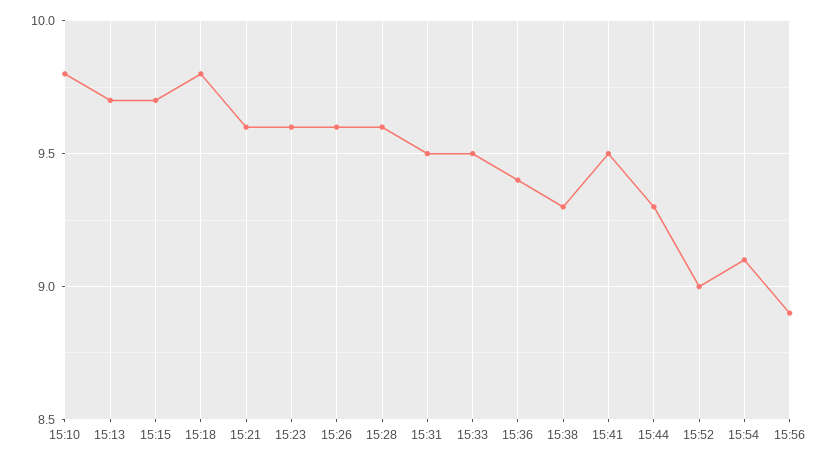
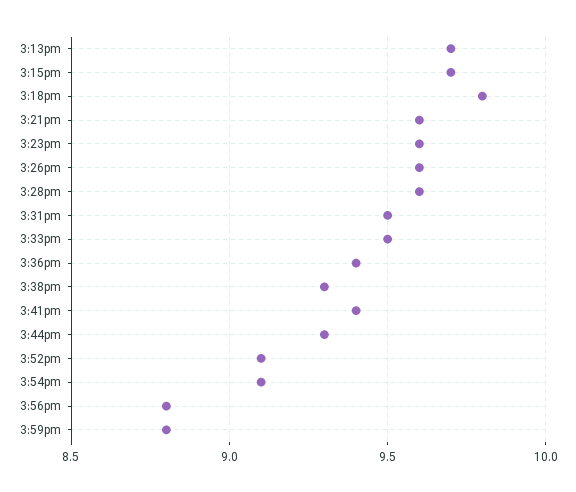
15:10: 9.8 -> none
15:41: 9.5 -> 9.4
15:52: 9 -> 9.1
15:56: 8.9 -> 8.8
3:59pm: none -> 8.8

